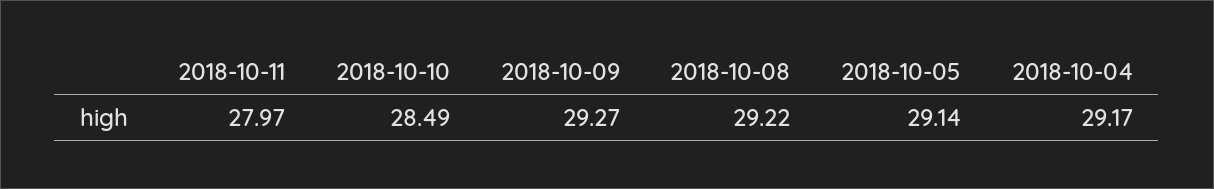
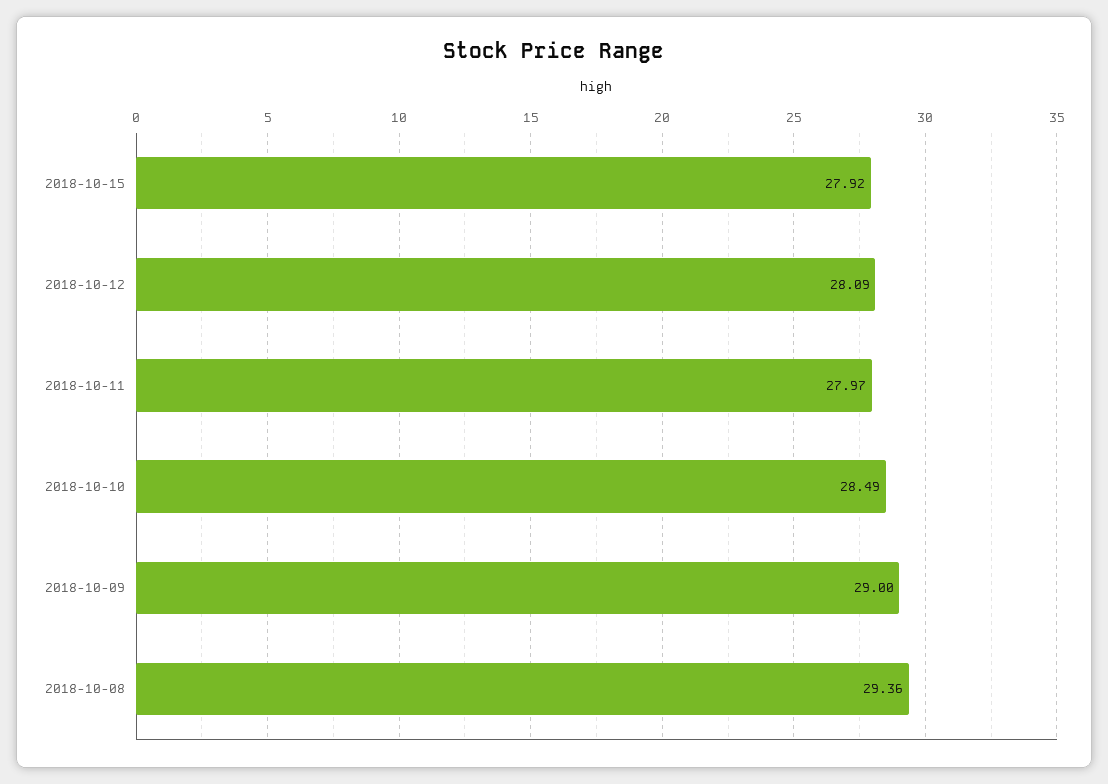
2018-10-09: 29.27 -> 29
2018-10-08: 29.22 -> 29.36
2018-10-05: 29.14 -> none
2018-10-04: 29.17 -> none
2018-10-15: none -> 27.92
2018-10-12: none -> 28.09

